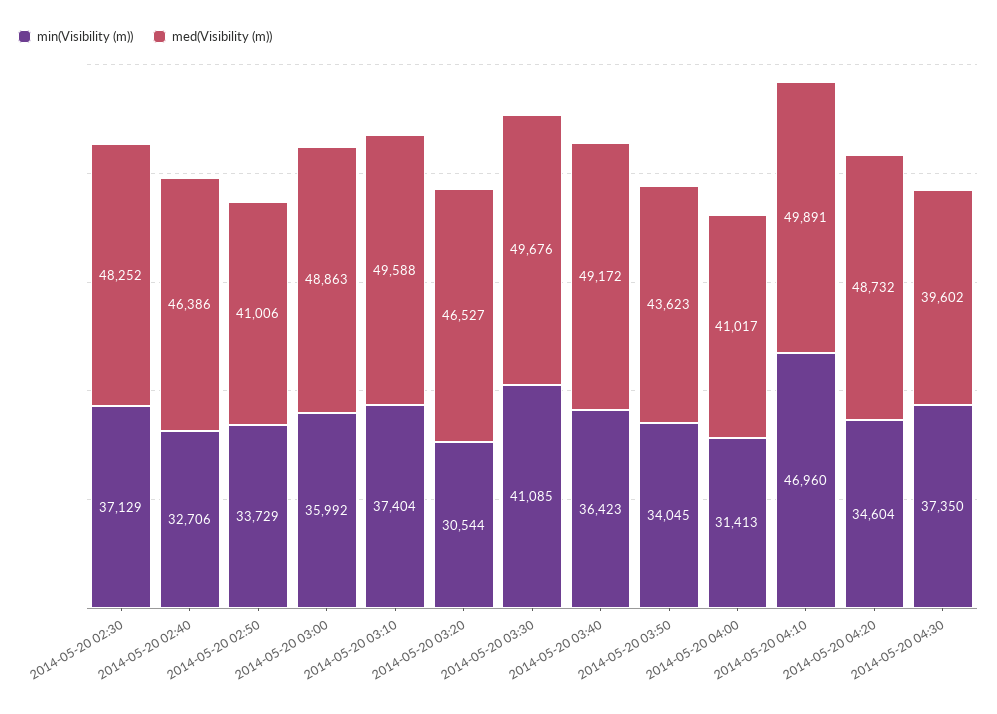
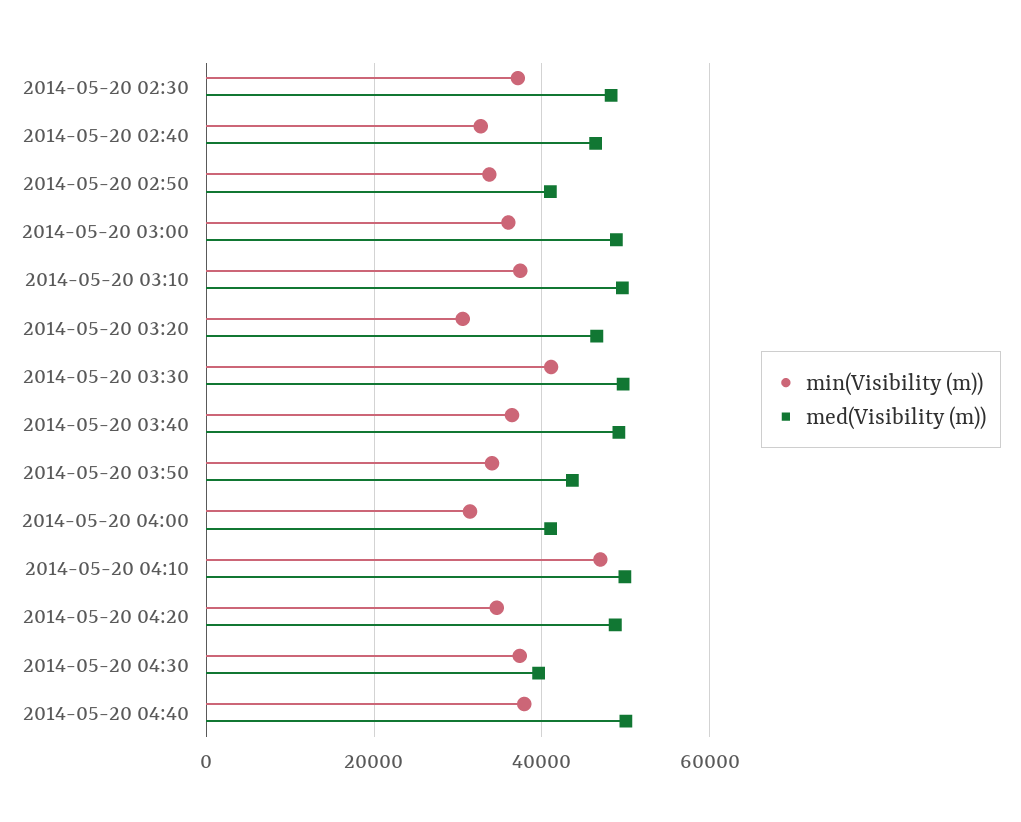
min(Visibility (m)), 2014-05-20 04:40: none -> 38000
med(Visibility (m)), 2014-05-20 04:40: none -> 50000

